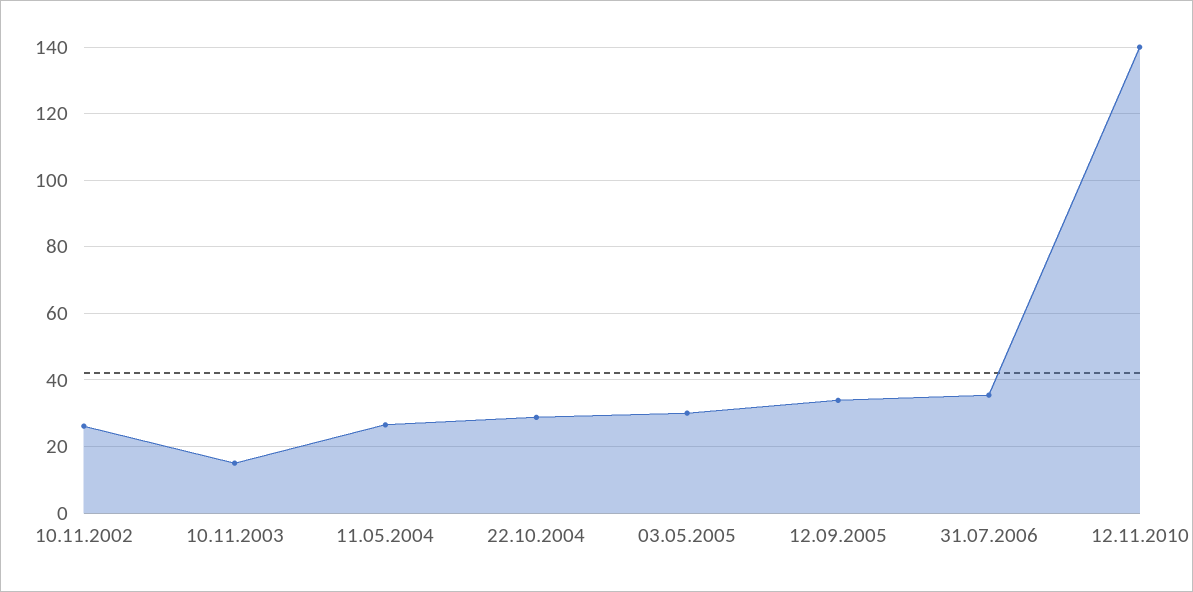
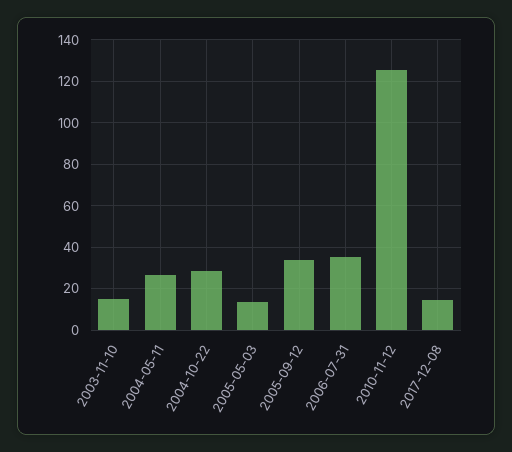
10.11.2002: 26 -> none
03.05.2005: 30 -> 15
12.11.2010: 140 -> 125
2017-12-08: none -> 15

